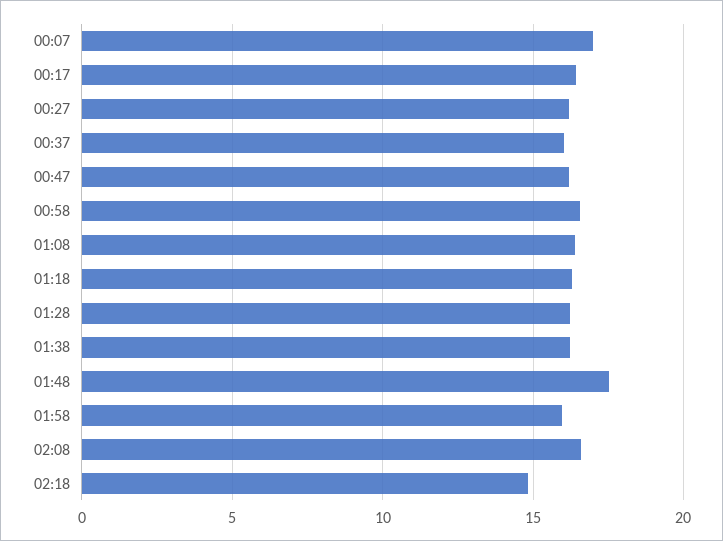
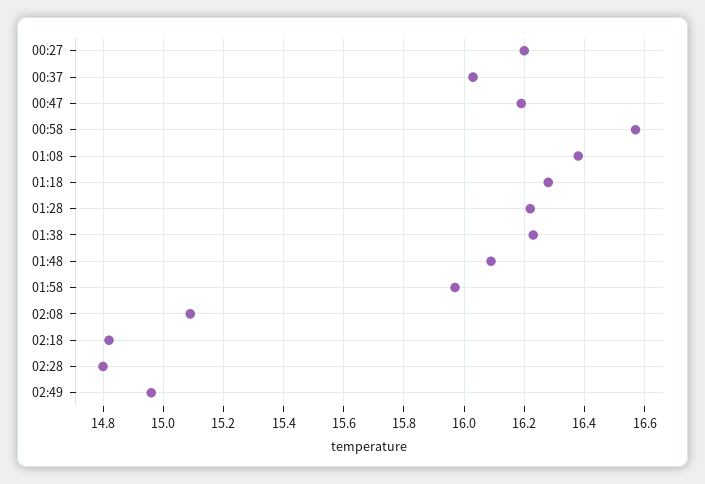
00:07: 17 -> none
00:17: 16.5 -> none
01:48: 17.5 -> 16.1
02:08: 16.5 -> 15.1
02:28: none -> 14.8
02:49: none -> 14.95

